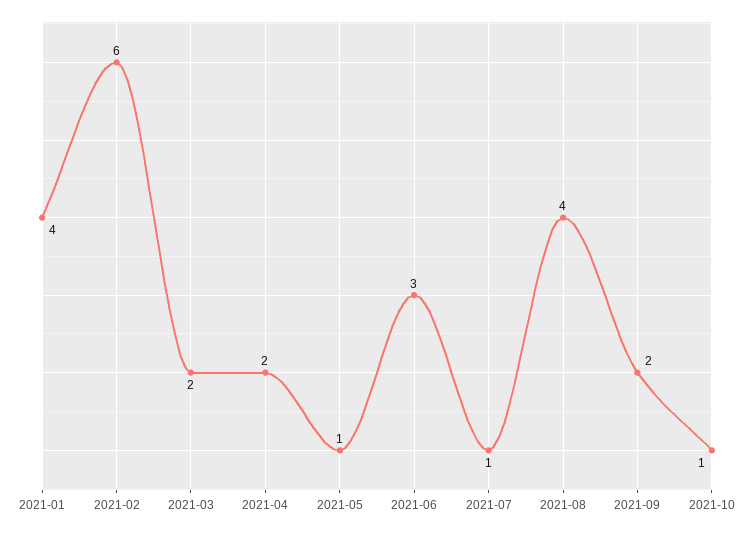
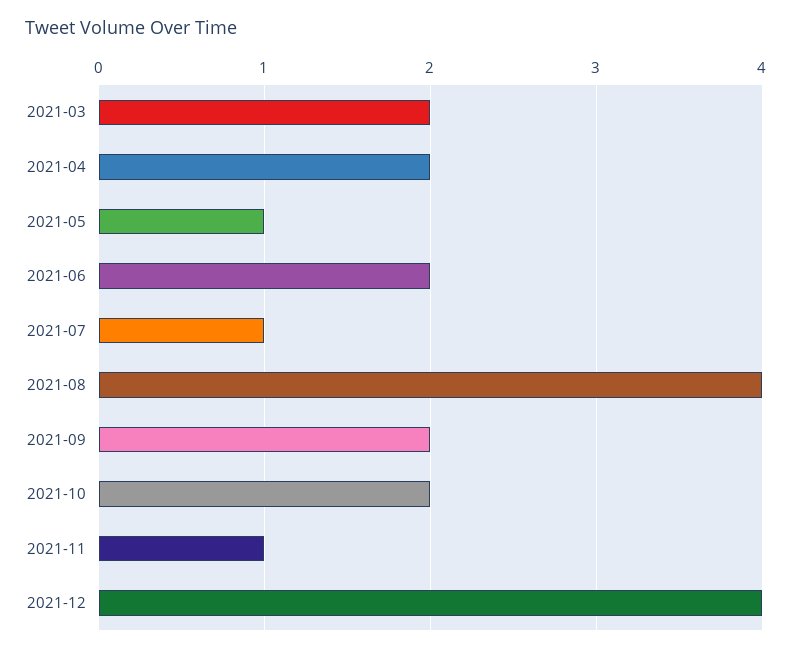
2021-01: 4 -> none
2021-02: 6 -> none
2021-06: 3 -> 2
2021-10: 1 -> 2
2021-11: none -> 1
2021-12: none -> 4

